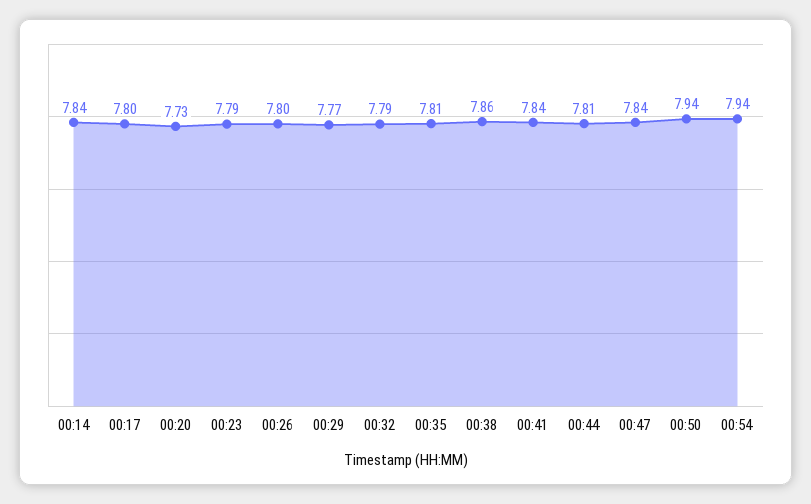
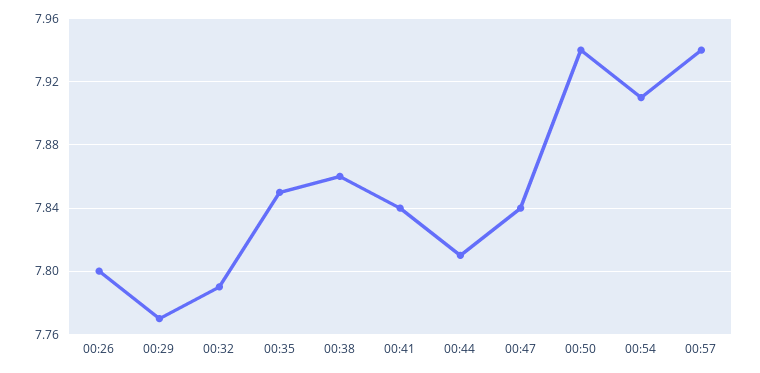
00:14: 7.84 -> none
00:17: 7.8 -> none
00:20: 7.73 -> none
00:23: 7.79 -> none
00:35: 7.81 -> 7.85
00:54: 7.94 -> 7.91
00:57: none -> 7.94

